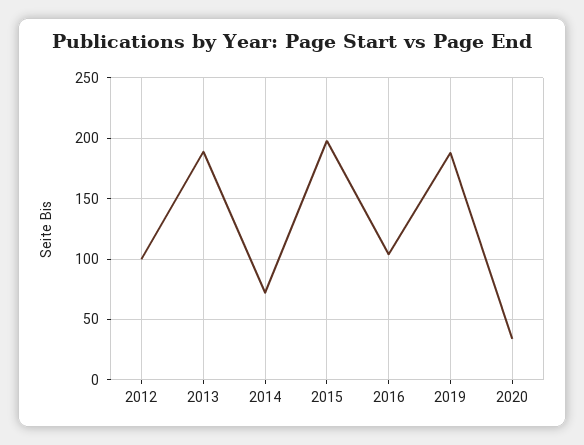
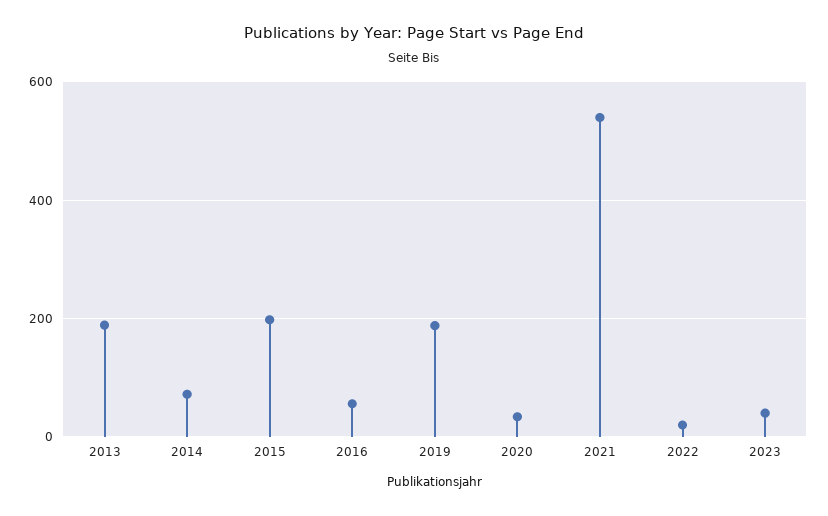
2012: 100 -> none
2016: 105 -> 60
2021: none -> 540
2022: none -> 20
2023: none -> 40

